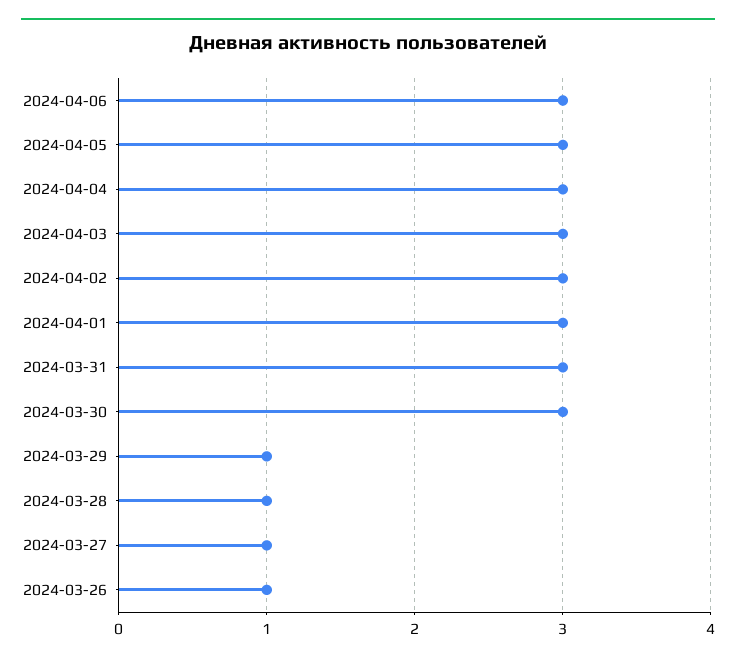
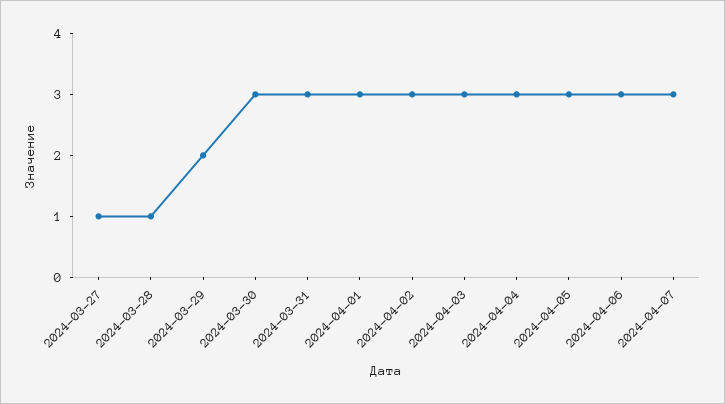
2024-03-29: 1 -> 2
2024-03-26: 1 -> none
2024-04-07: none -> 3

